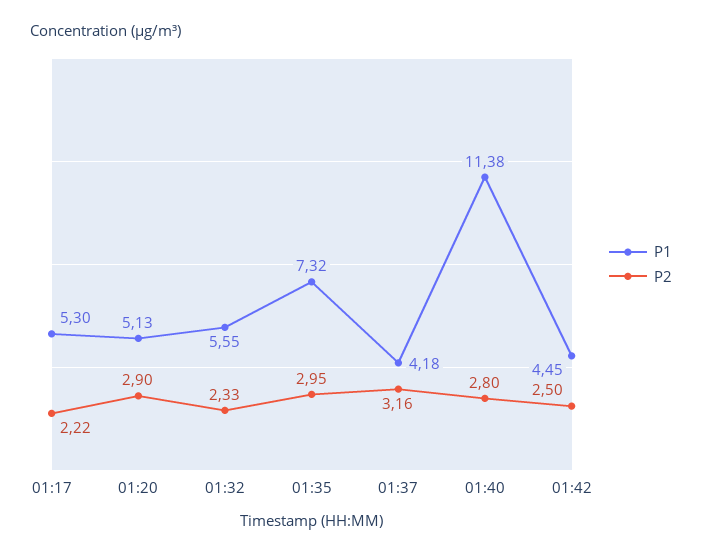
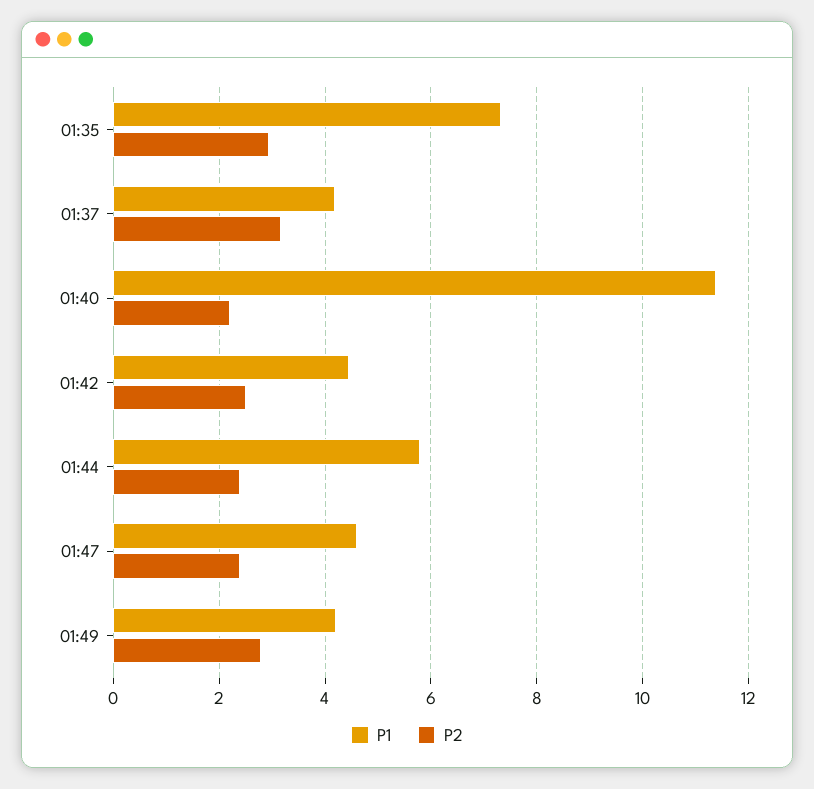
P1, 01:17: 5.3 -> none
P2, 01:17: 2.22 -> none
P1, 01:20: 5.13 -> none
P2, 01:20: 2.9 -> none
P1, 01:32: 5.55 -> none
P2, 01:32: 2.33 -> none
P2, 01:40: 2.8 -> 2.2
P1, 01:44: none -> 5.8
P2, 01:44: none -> 2.4
P1, 01:47: none -> 4.6
P2, 01:47: none -> 2.4
P1, 01:49: none -> 4.2
P2, 01:49: none -> 2.8

